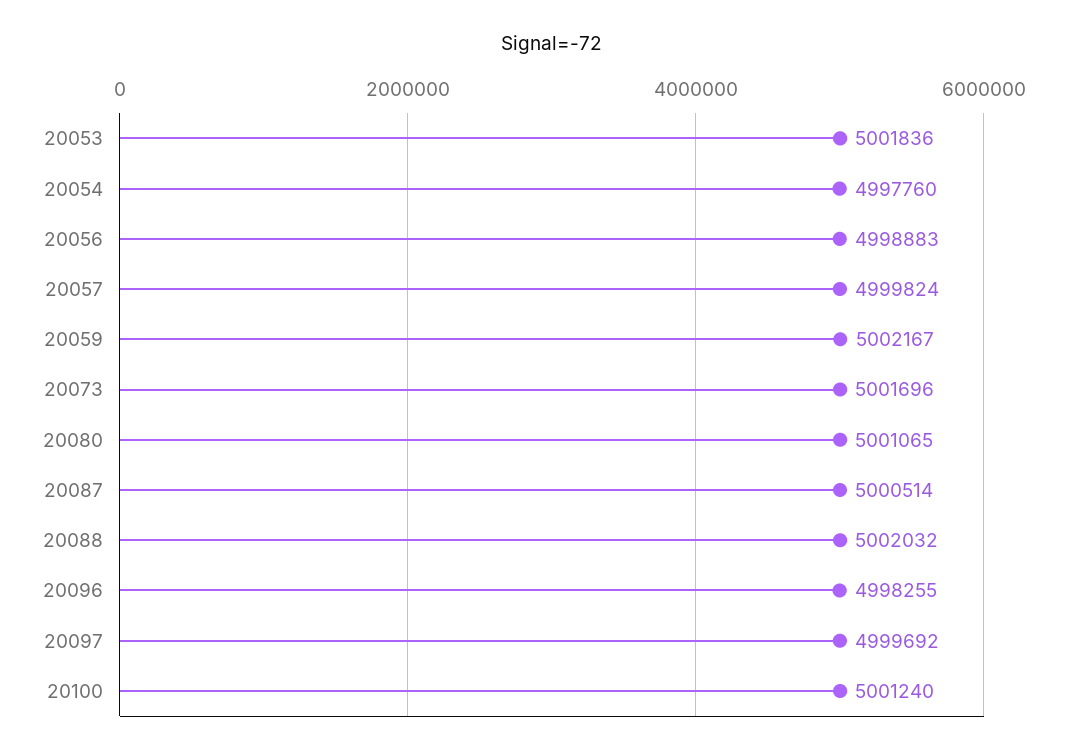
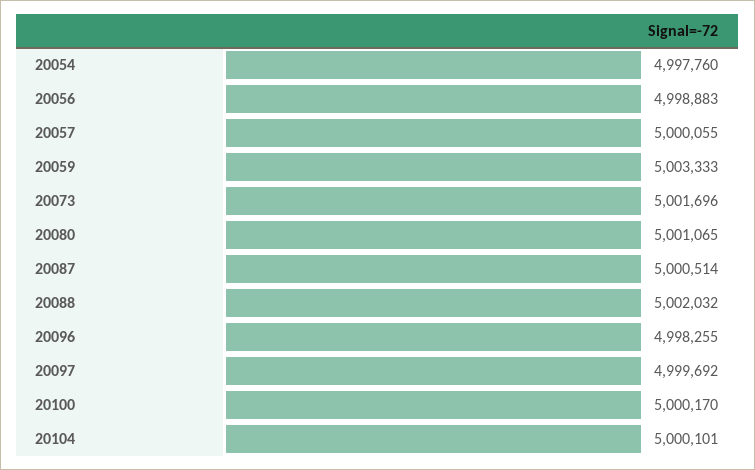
20053: 5001836 -> none
20057: 4999824 -> 5000055
20059: 5002167 -> 5003333
20100: 5001240 -> 5000170
20104: none -> 5000101

